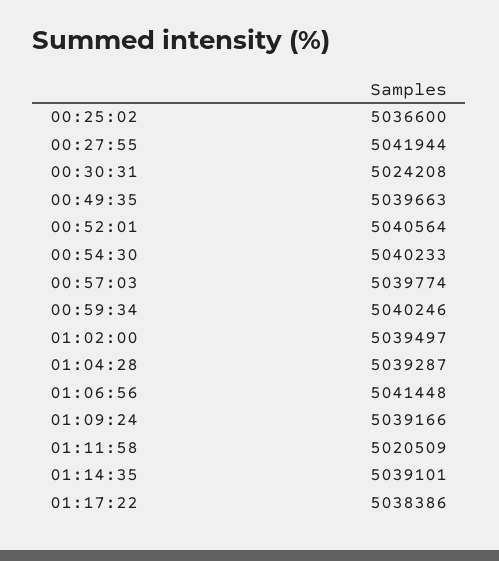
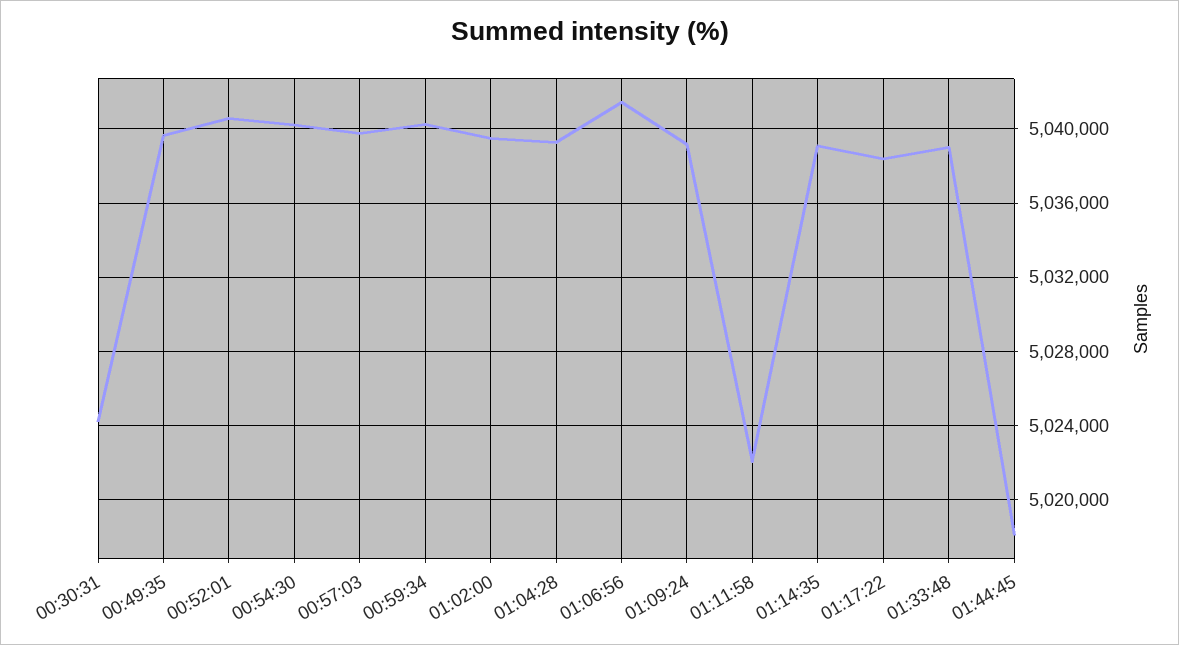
00:25:02: 5036600 -> none
00:27:55: 5041944 -> none
01:11:58: 5020509 -> 5022000
01:33:48: none -> 5039000
01:44:45: none -> 5018000

